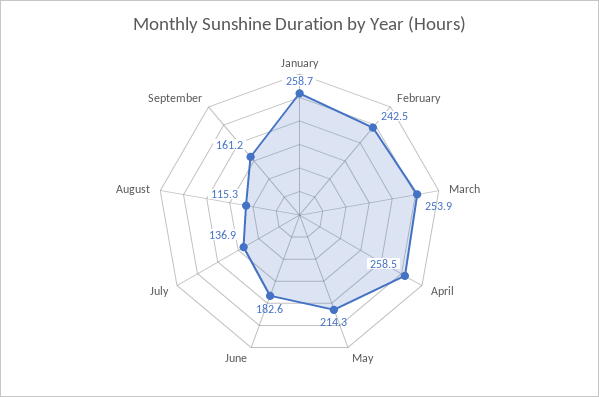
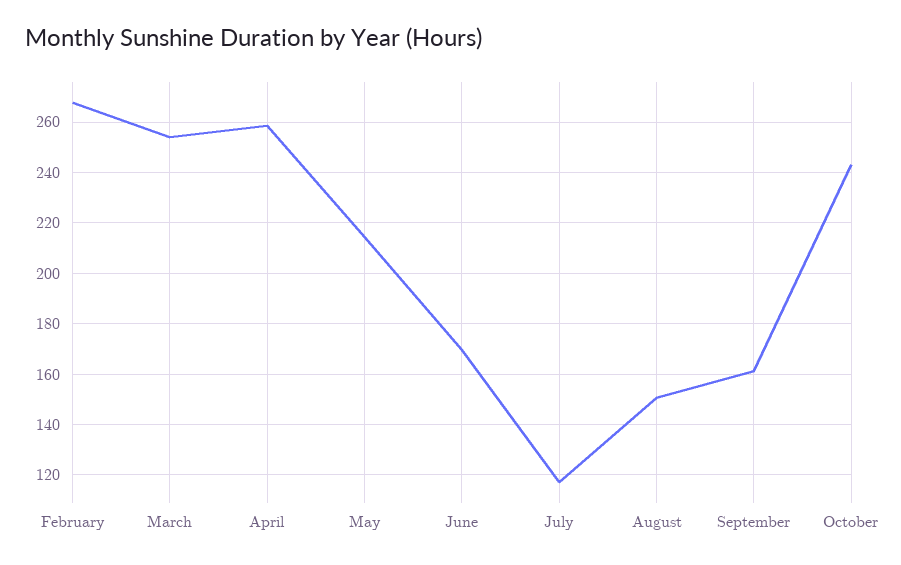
January: 258.7 -> none
February: 242.5 -> 267.5
June: 182.6 -> 170
July: 136.9 -> 117.5
August: 115.3 -> 150
October: none -> 242.5

